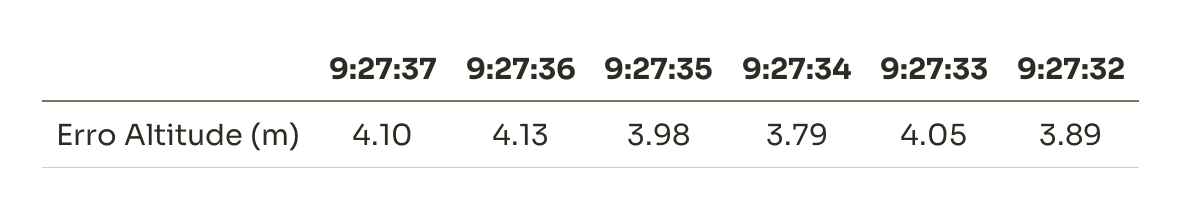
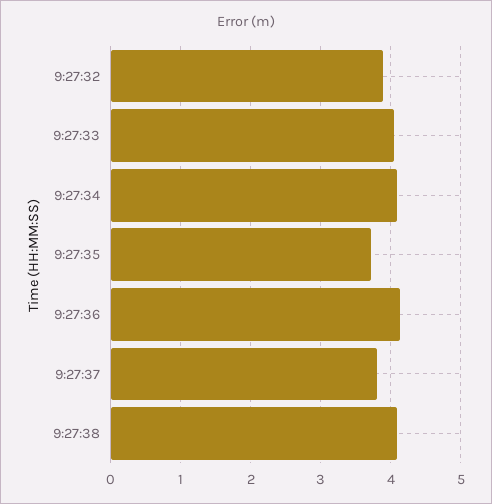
9:27:37: 4.1 -> 3.8
9:27:35: 3.98 -> 3.7
9:27:34: 3.79 -> 4.1
9:27:38: none -> 4.1

